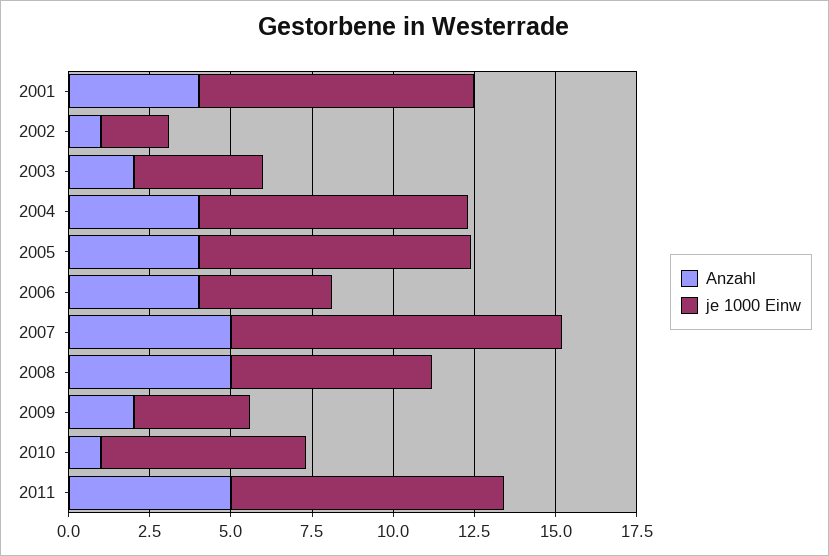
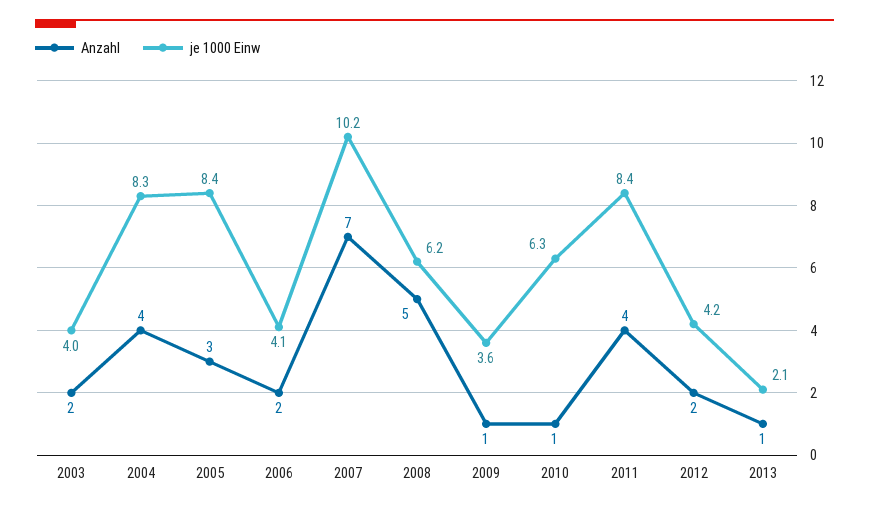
Anzahl, 2001: 4 -> none
je 1000 Einw, 2001: 8.5 -> none
Anzahl, 2002: 1 -> none
je 1000 Einw, 2002: 2 -> none
Anzahl, 2005: 4 -> 3
Anzahl, 2006: 4 -> 2
Anzahl, 2007: 5 -> 7
Anzahl, 2009: 2 -> 1
Anzahl, 2011: 5 -> 4
Anzahl, 2012: none -> 2
je 1000 Einw, 2012: none -> 4.2
Anzahl, 2013: none -> 1
je 1000 Einw, 2013: none -> 2.1

